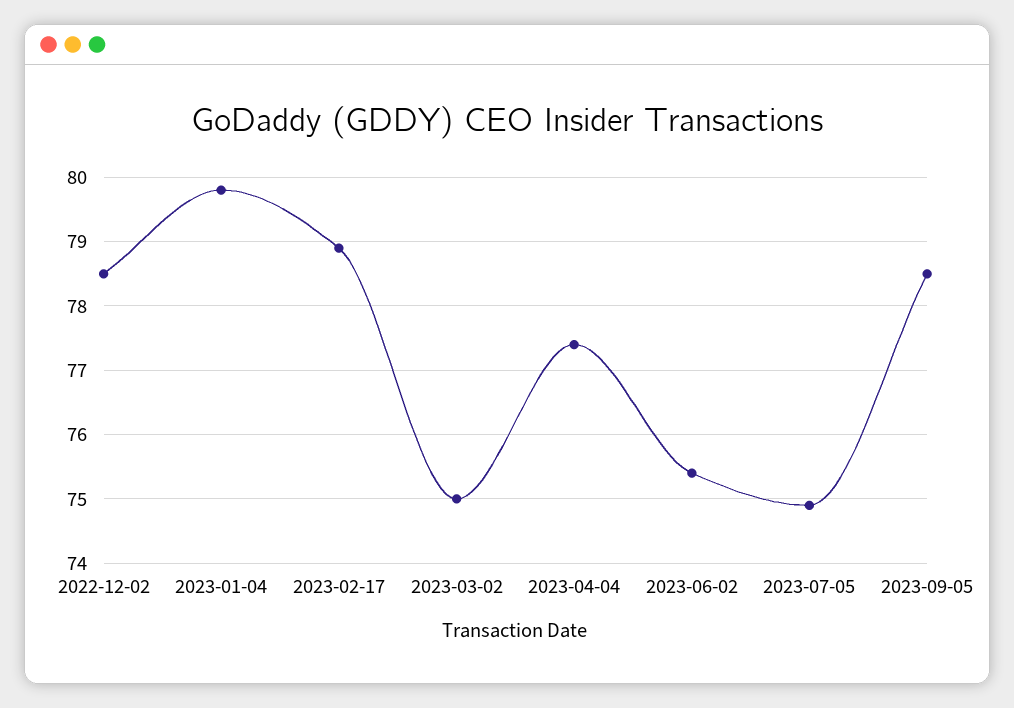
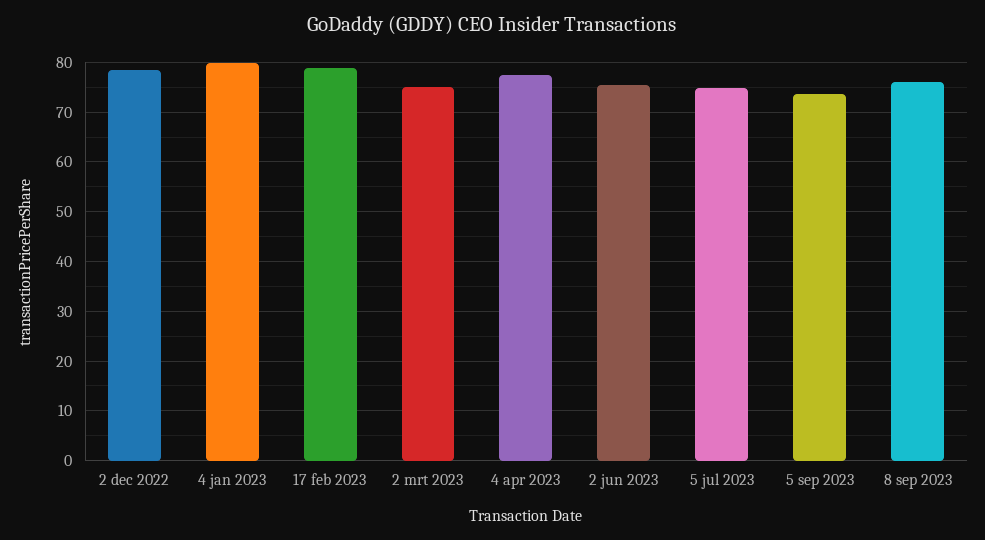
2023-09-05: 78.5 -> 74
8 sep 2023: none -> 76

